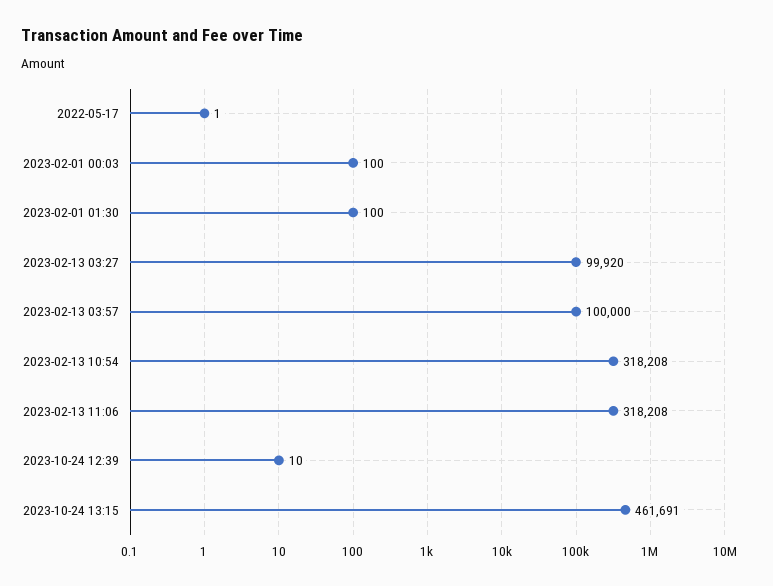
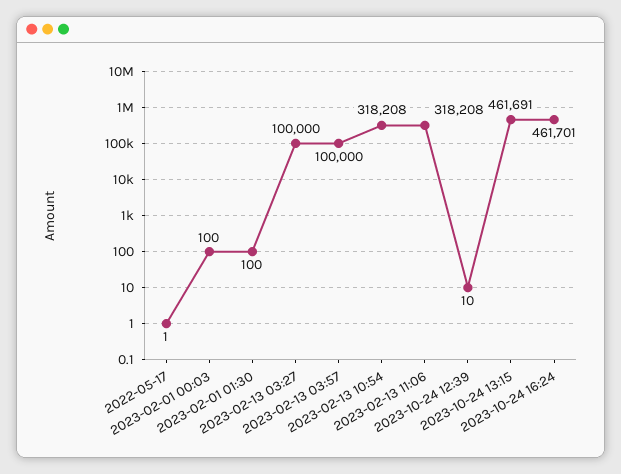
2023-02-13 03:27: 99920 -> 100000
2023-10-24 16:24: none -> 461701

